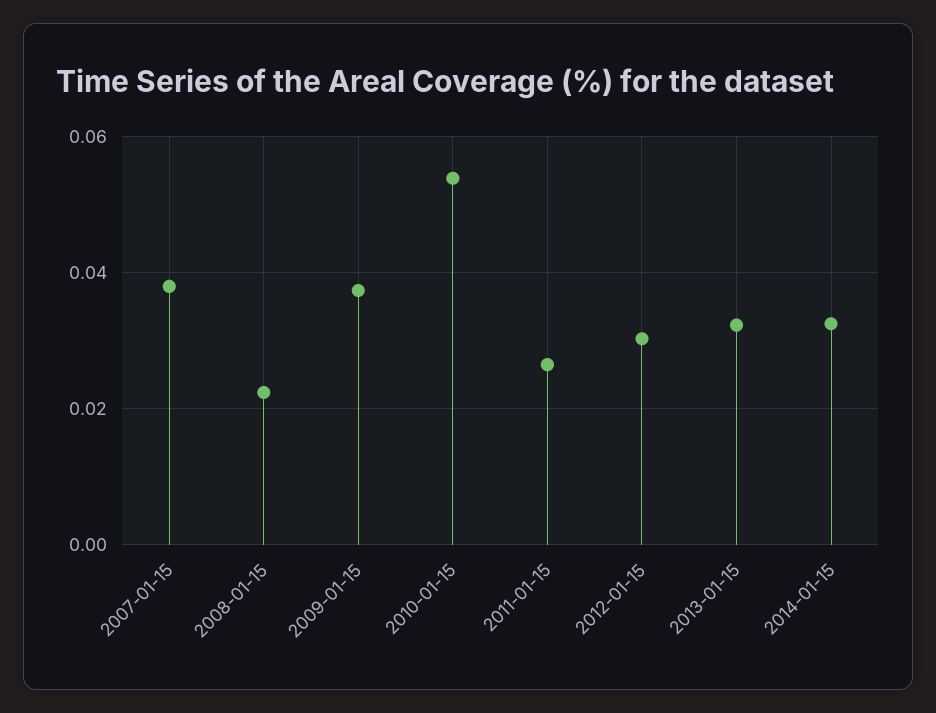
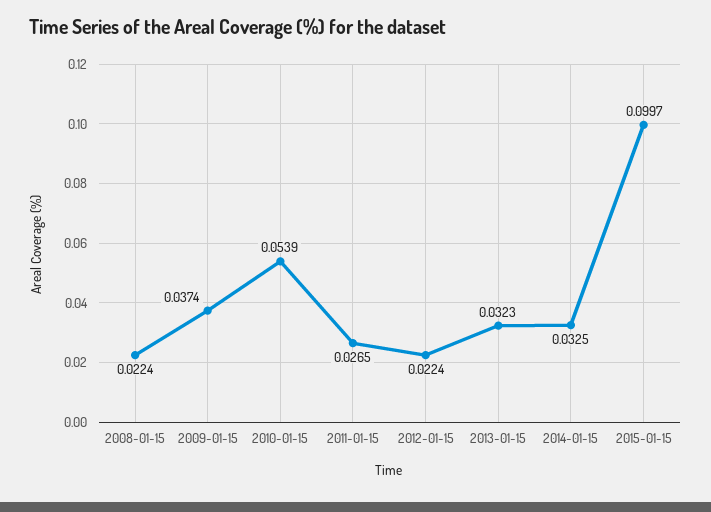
2007-01-15: 0.038 -> none
2012-01-15: 0.03 -> 0.0224
2015-01-15: none -> 0.0997

